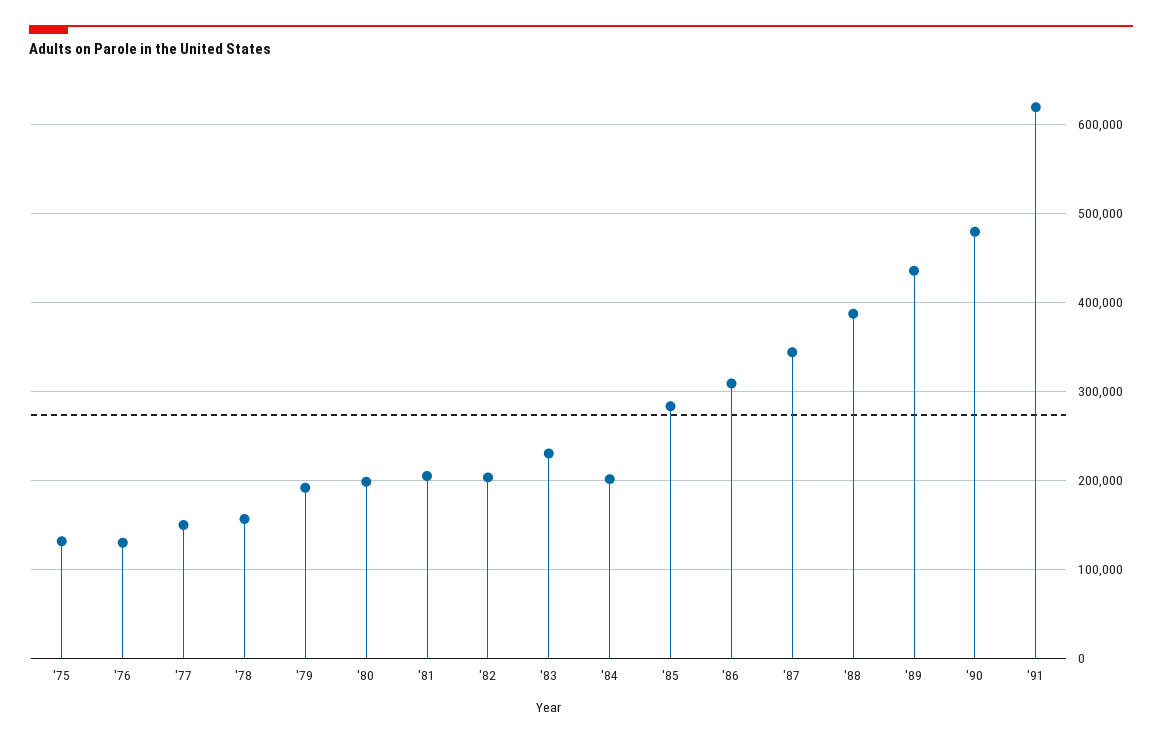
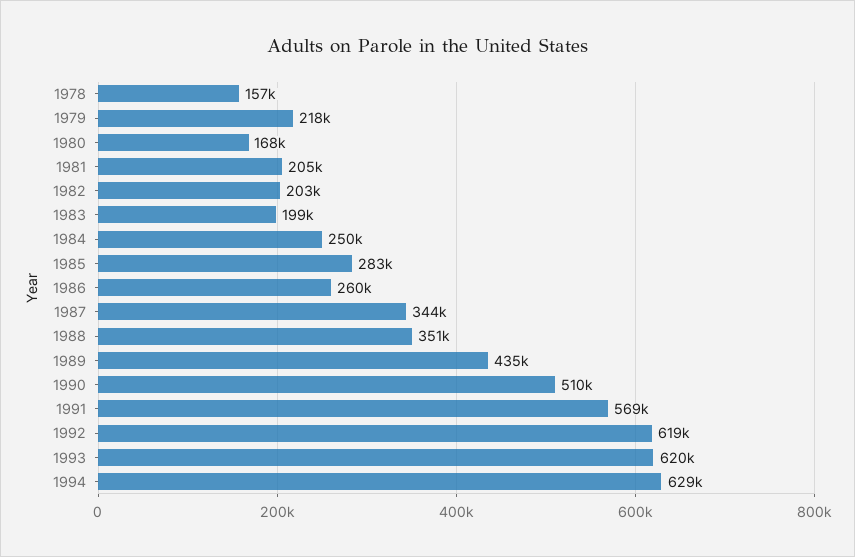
'75: 130000 -> none
'76: 130000 -> none
'77: 150000 -> none
'79: 190000 -> 218000
'80: 200000 -> 168000
'83: 230000 -> 199000
'84: 200000 -> 250000
'86: 310000 -> 260000
'88: 390000 -> 351000
'90: 480000 -> 510000
'91: 620000 -> 569000
1992: none -> 619000
1993: none -> 620000
1994: none -> 629000

